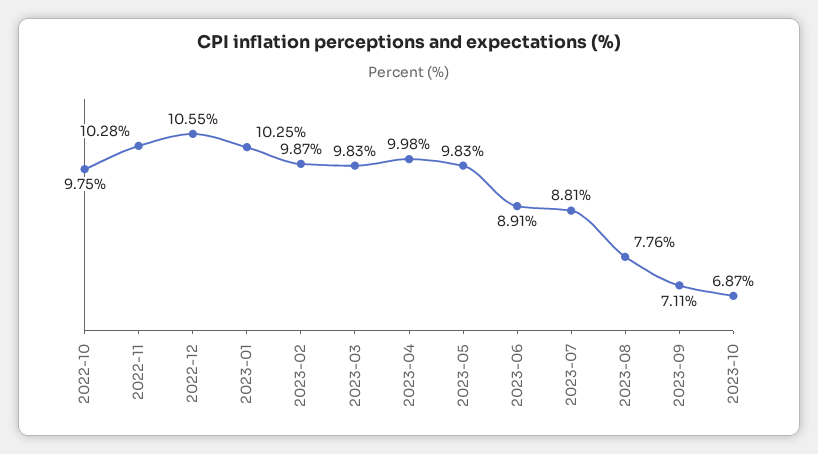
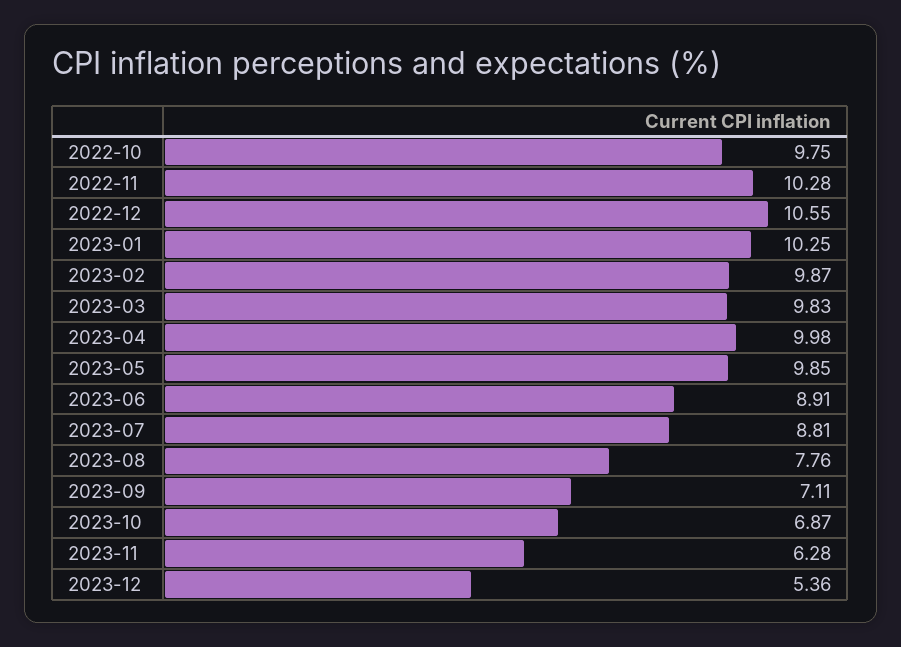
2023-05: 9.83 -> 9.85
2023-11: none -> 6.28
2023-12: none -> 5.36

